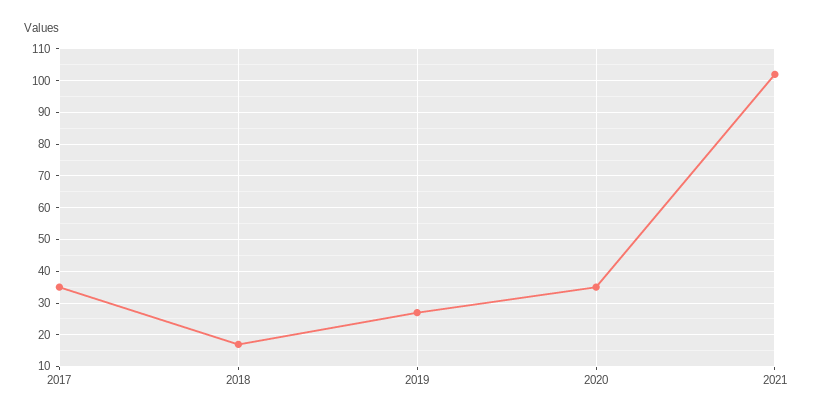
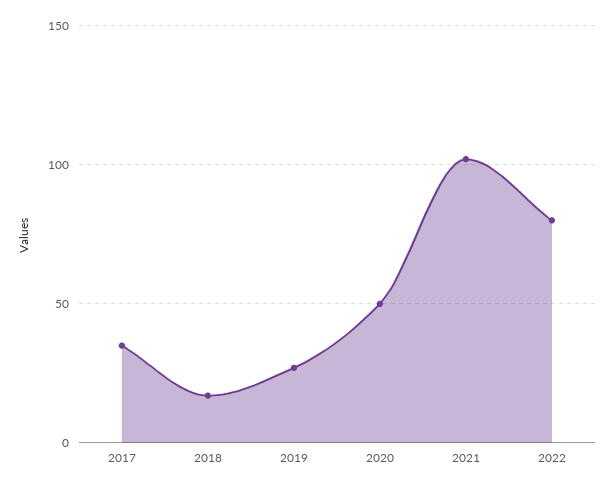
2020: 35 -> 50
2022: none -> 80

